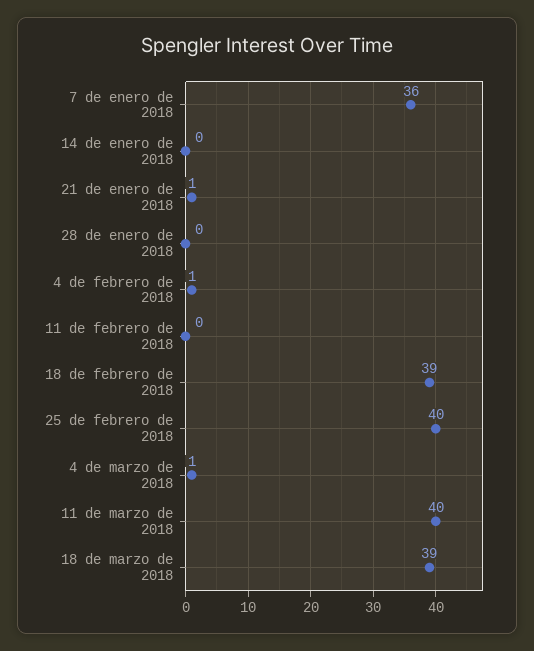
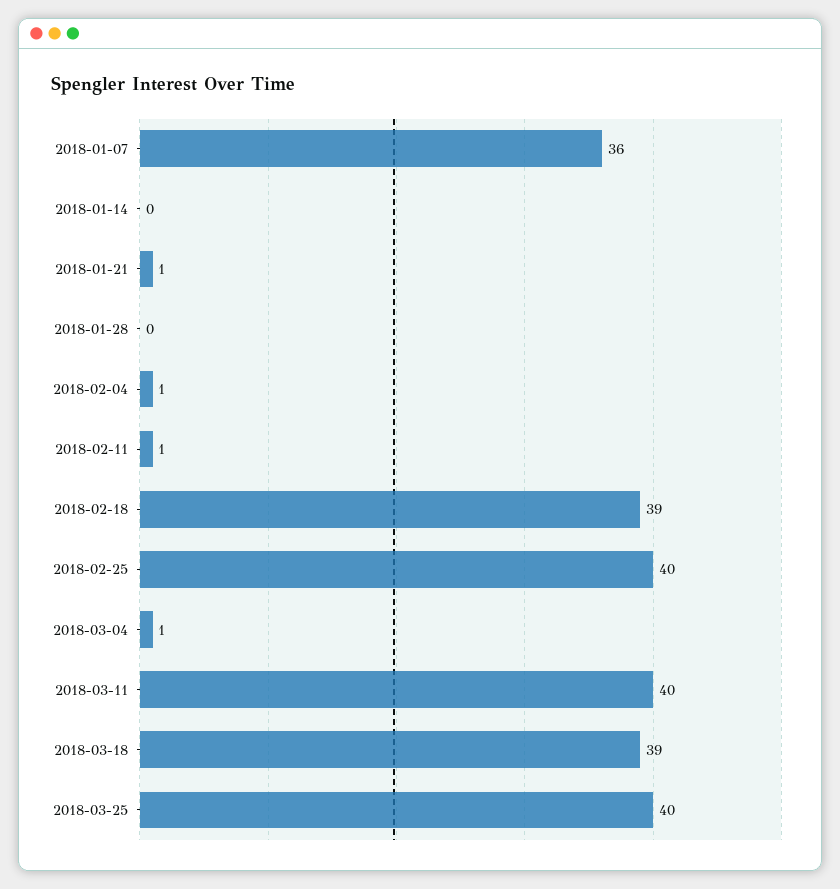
11 de febrero de 2018: 0 -> 1
2018-03-25: none -> 40

